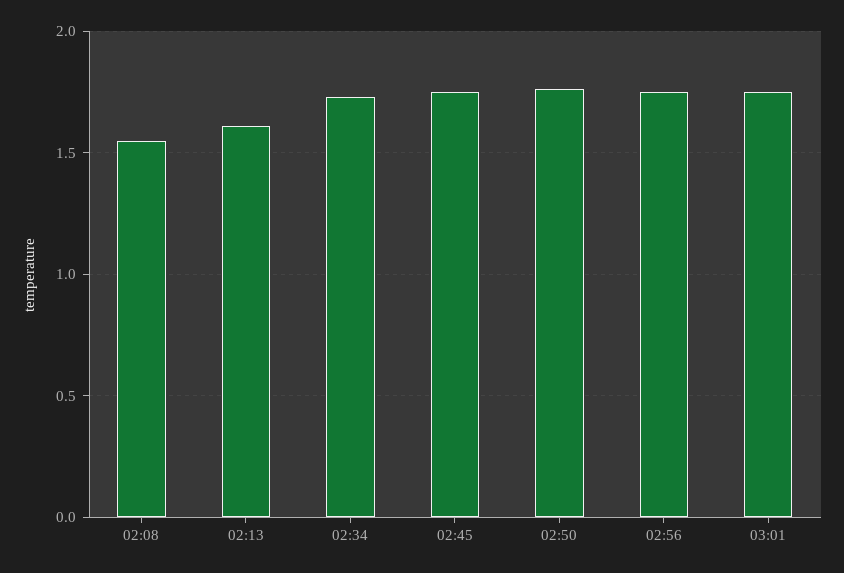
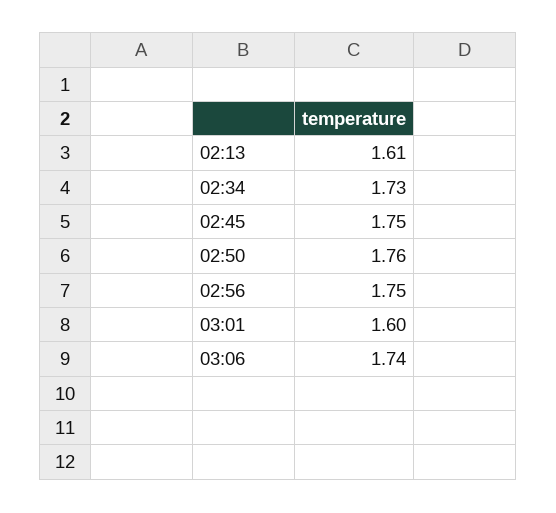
02:08: 1.55 -> none
03:01: 1.75 -> 1.6
03:06: none -> 1.74

